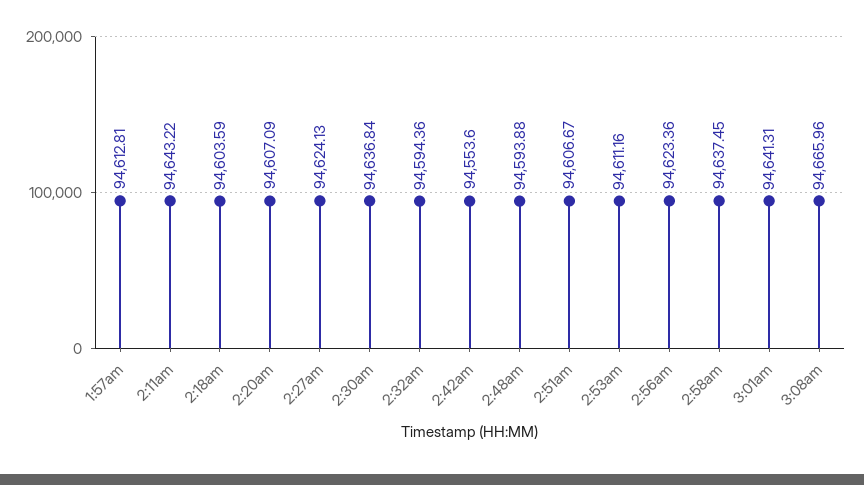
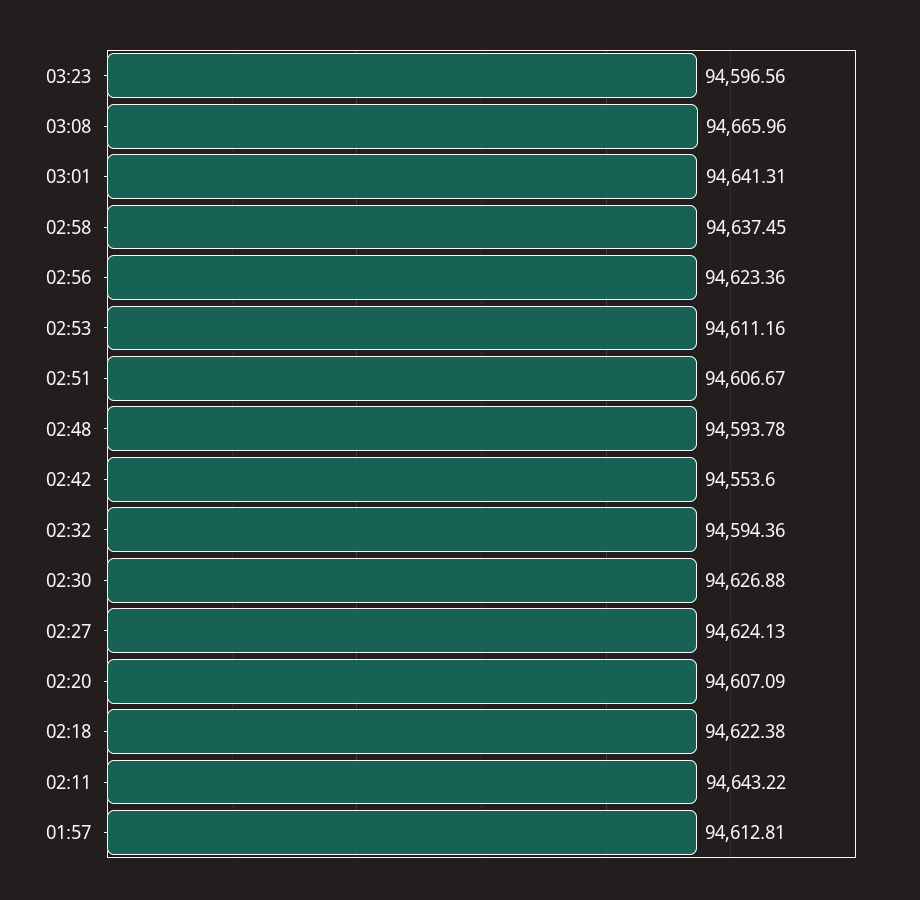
2:18am: 94603.59 -> 94622.38
2:30am: 94636.84 -> 94626.88
2:48am: 94593.88 -> 94593.78
03:23: none -> 94596.56

